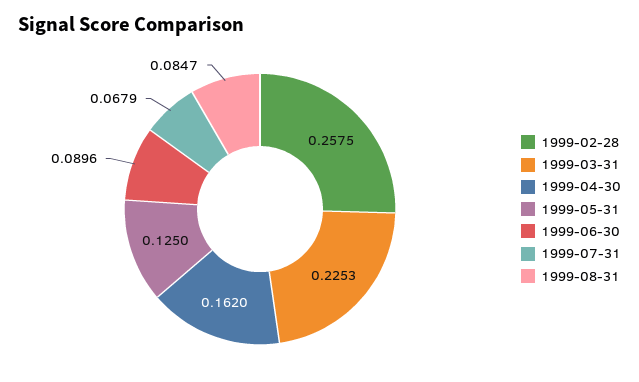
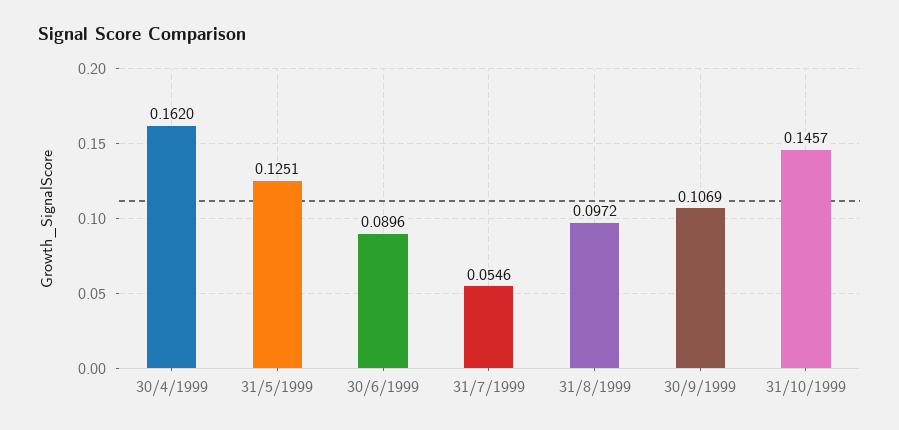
1999-02-28: 0.2575 -> none
1999-03-31: 0.2253 -> none
1999-05-31: 0.125 -> 0.1251
1999-07-31: 0.0679 -> 0.0546
1999-08-31: 0.0847 -> 0.0972
30/9/1999: none -> 0.1069
31/10/1999: none -> 0.1457

